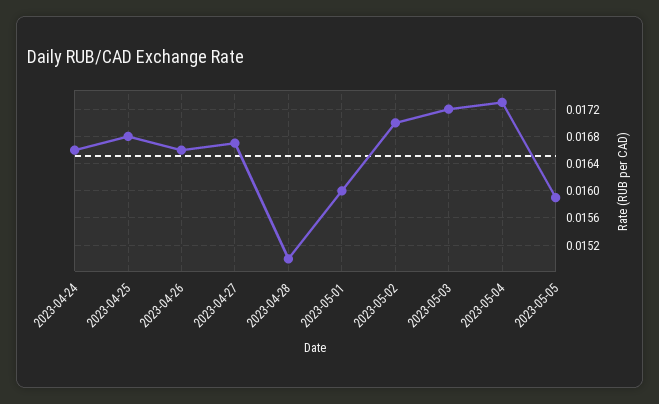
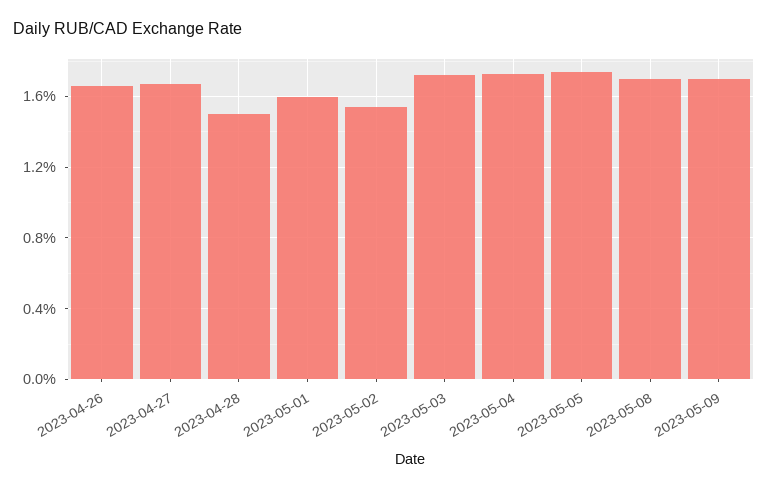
2023-04-24: 0.0166 -> none
2023-04-25: 0.0168 -> none
2023-05-02: 0.017 -> 0.0155
2023-05-05: 0.0159 -> 0.0175
2023-05-08: none -> 0.017
2023-05-09: none -> 0.017

